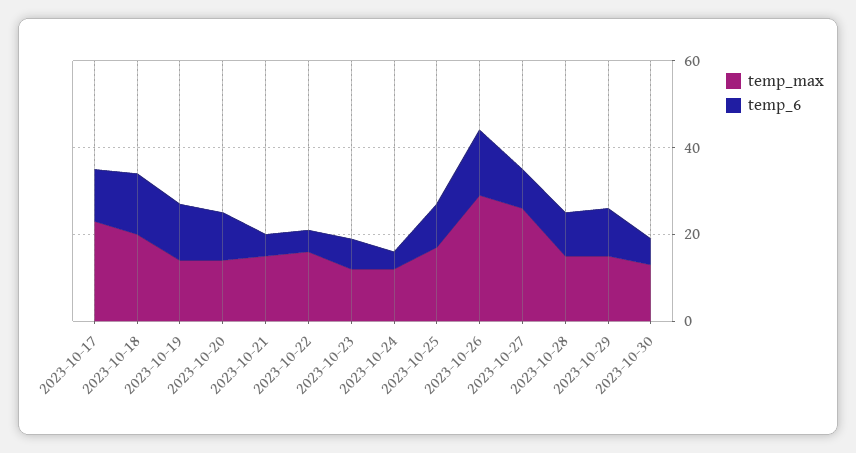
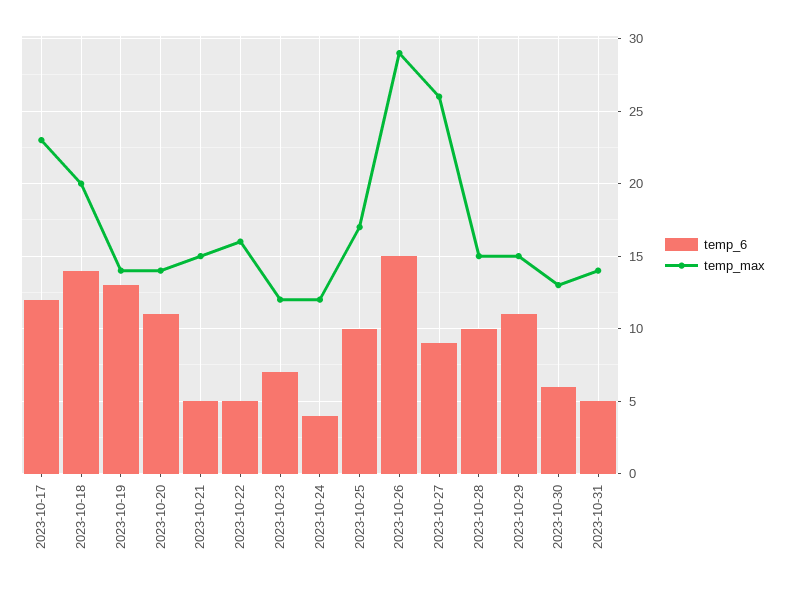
temp_6, 2023-10-31: none -> 5
temp_max, 2023-10-31: none -> 14

